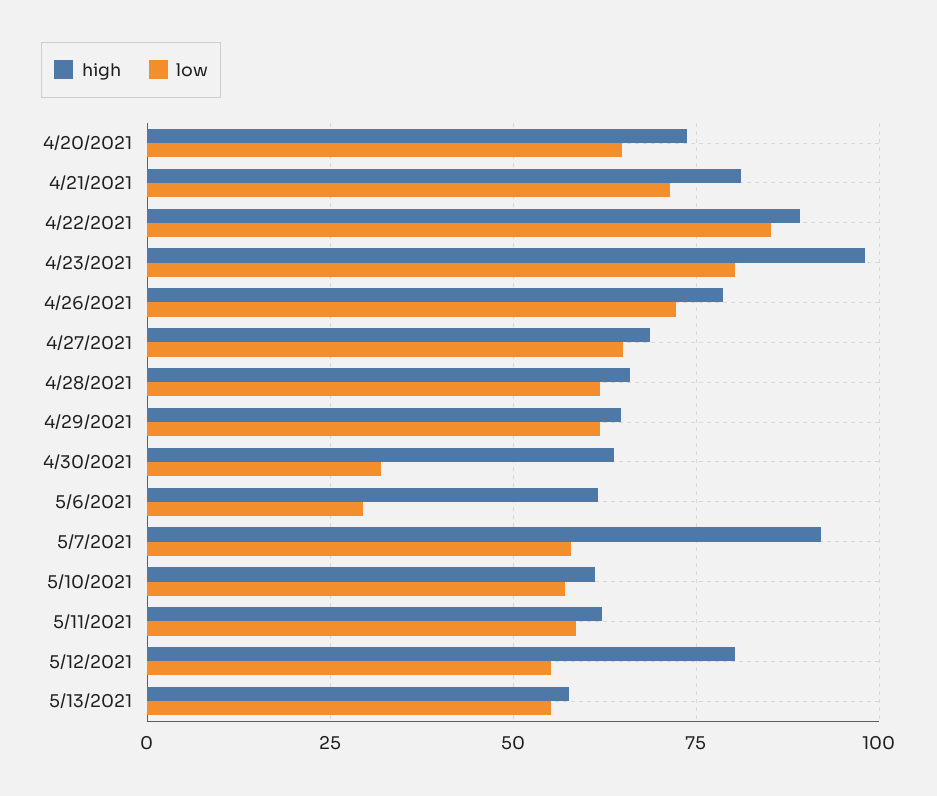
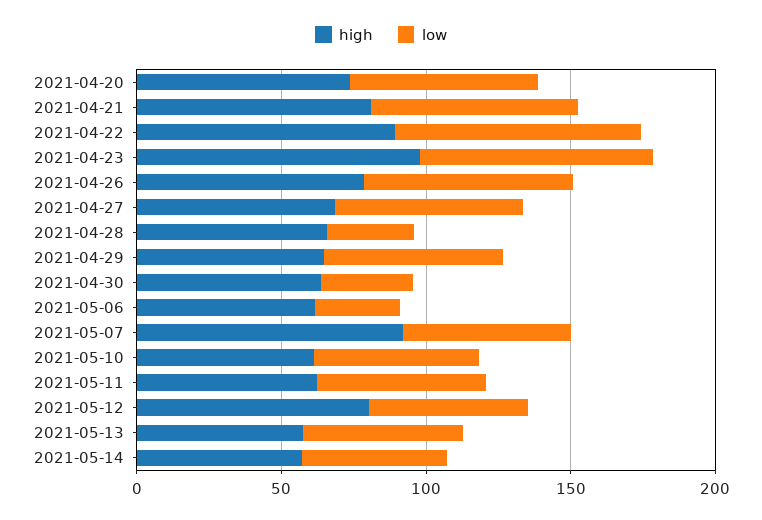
low, 4/28/2021: 62.5 -> 30
high, 2021-05-14: none -> 60
low, 2021-05-14: none -> 50

